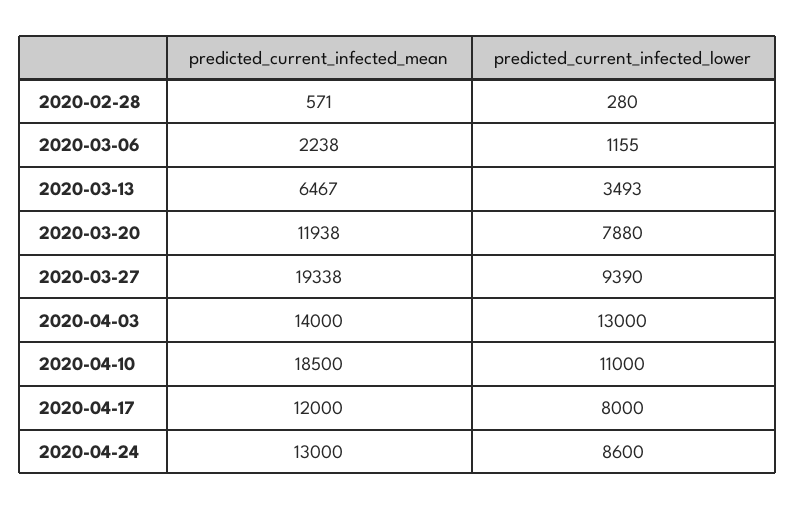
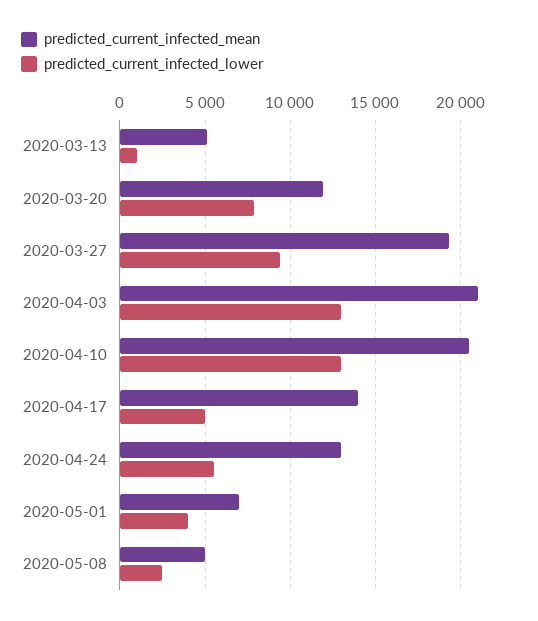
predicted_current_infected_mean, 2020-02-28: 571 -> none
predicted_current_infected_lower, 2020-02-28: 280 -> none
predicted_current_infected_mean, 2020-03-06: 2238 -> none
predicted_current_infected_lower, 2020-03-06: 1155 -> none
predicted_current_infected_mean, 2020-03-13: 6467 -> 5000
predicted_current_infected_lower, 2020-03-13: 3493 -> 1000
predicted_current_infected_mean, 2020-04-03: 14000 -> 21000
predicted_current_infected_mean, 2020-04-10: 18500 -> 20500
predicted_current_infected_lower, 2020-04-10: 11000 -> 13000
predicted_current_infected_mean, 2020-04-17: 12000 -> 14000
predicted_current_infected_lower, 2020-04-17: 8000 -> 5000
predicted_current_infected_lower, 2020-04-24: 8600 -> 5500
predicted_current_infected_mean, 2020-05-01: none -> 7000
predicted_current_infected_lower, 2020-05-01: none -> 4000
predicted_current_infected_mean, 2020-05-08: none -> 5000
predicted_current_infected_lower, 2020-05-08: none -> 2500

